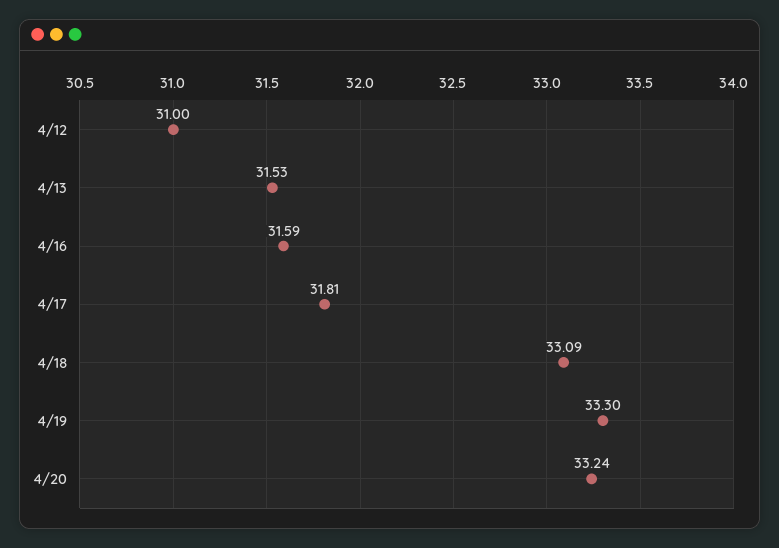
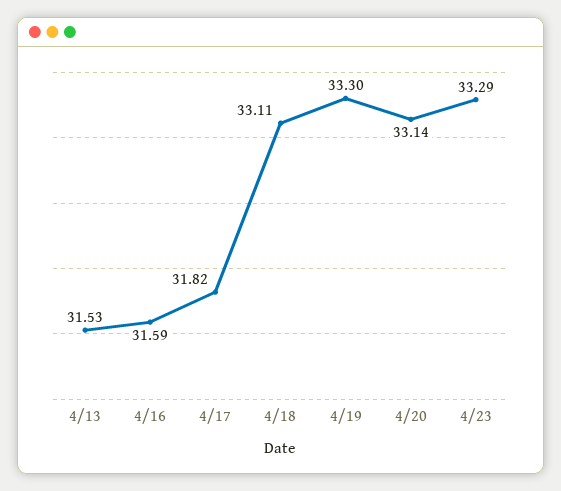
4/12: 31 -> none
4/17: 31.81 -> 31.82
4/18: 33.09 -> 33.11
4/20: 33.24 -> 33.14
4/23: none -> 33.29

